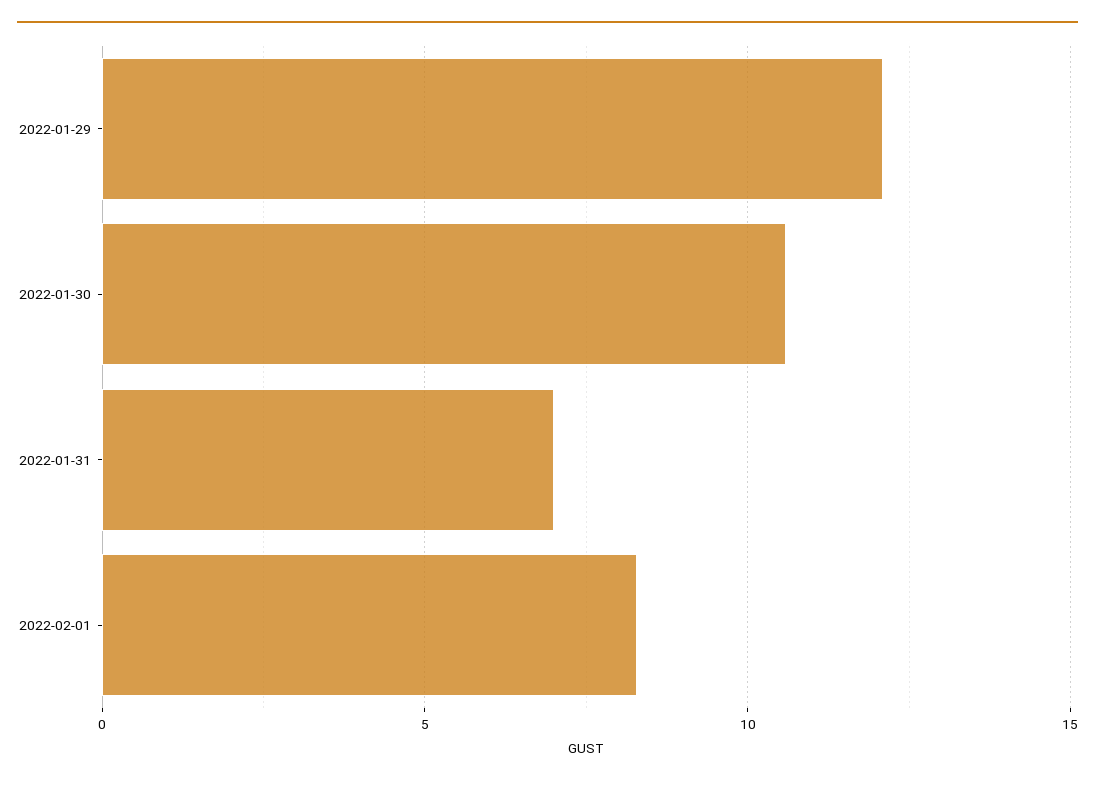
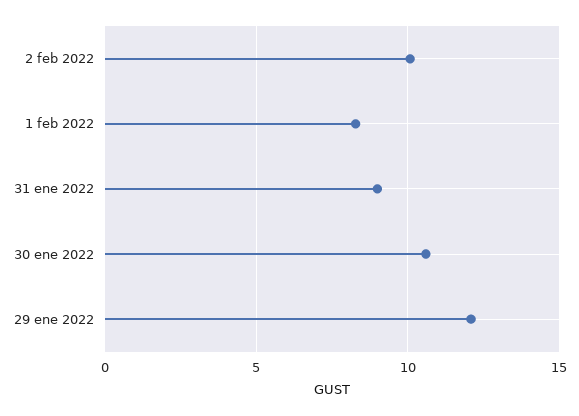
2022-01-31: 7 -> 9
2 feb 2022: none -> 10

